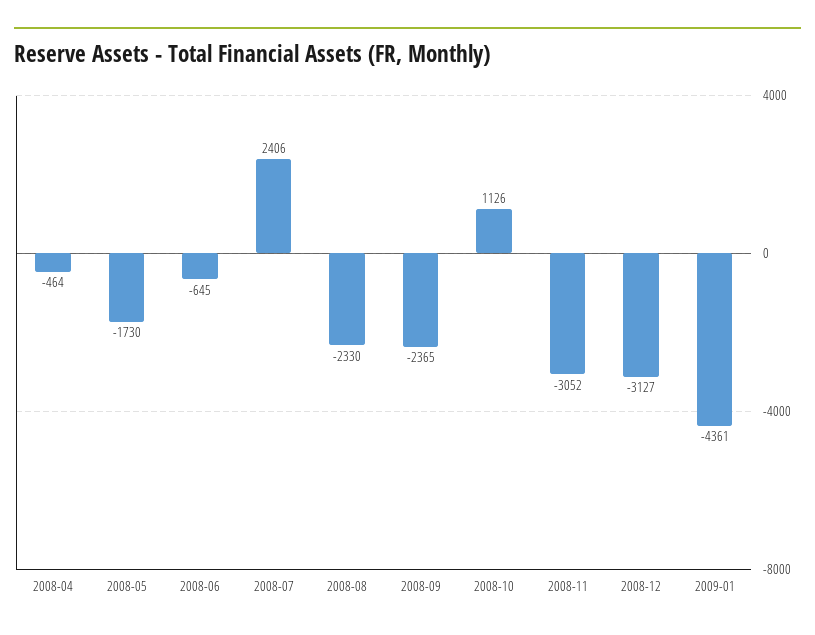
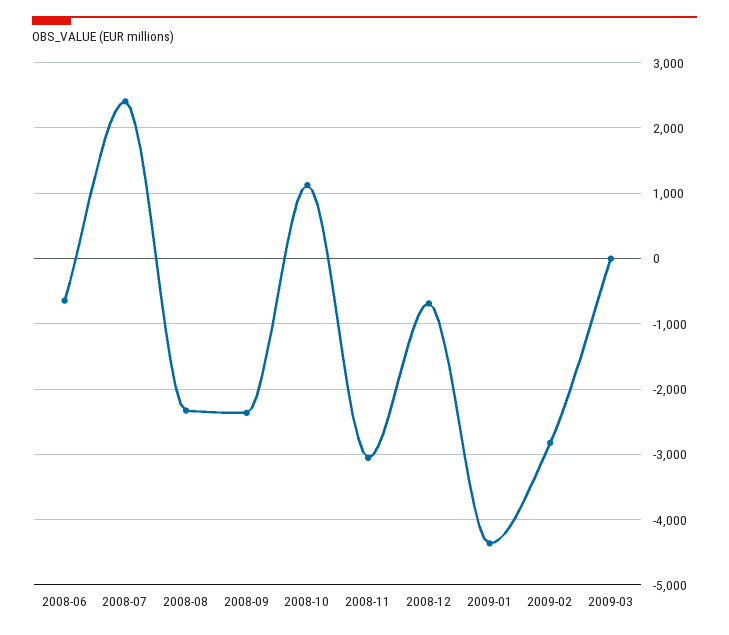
2008-04: -464 -> none
2008-05: -1730 -> none
2008-12: -3127 -> -700
2009-02: none -> -2800
2009-03: none -> 0

